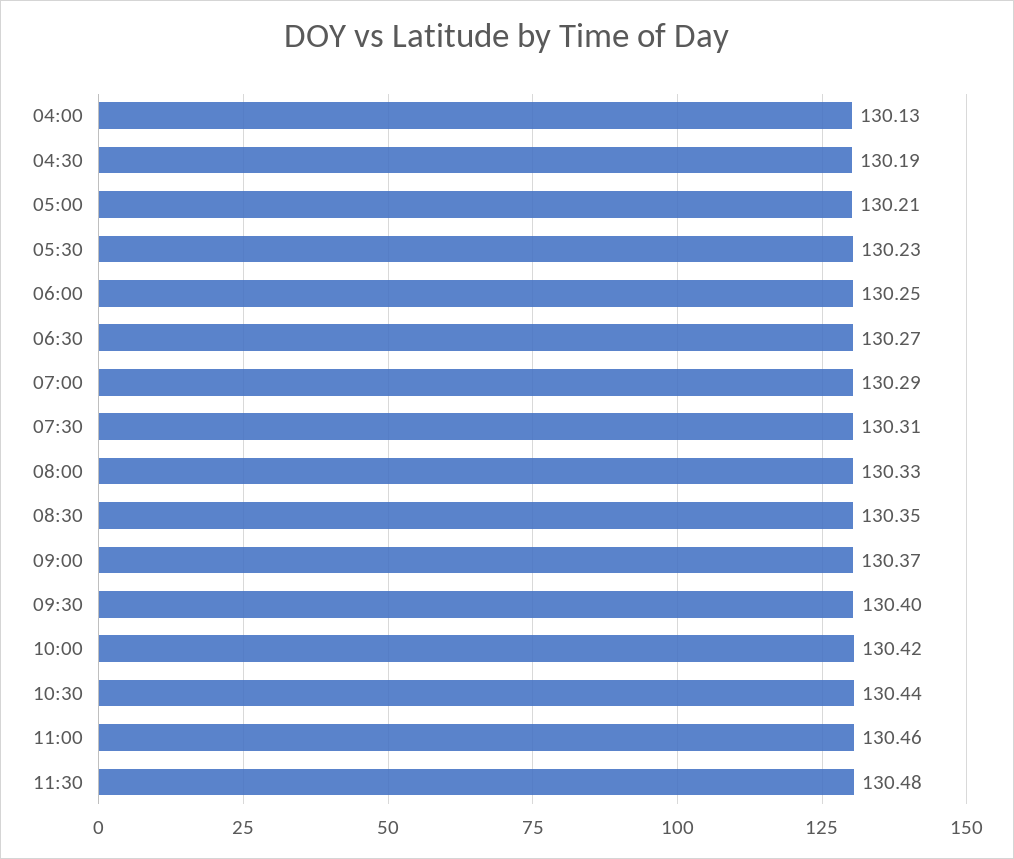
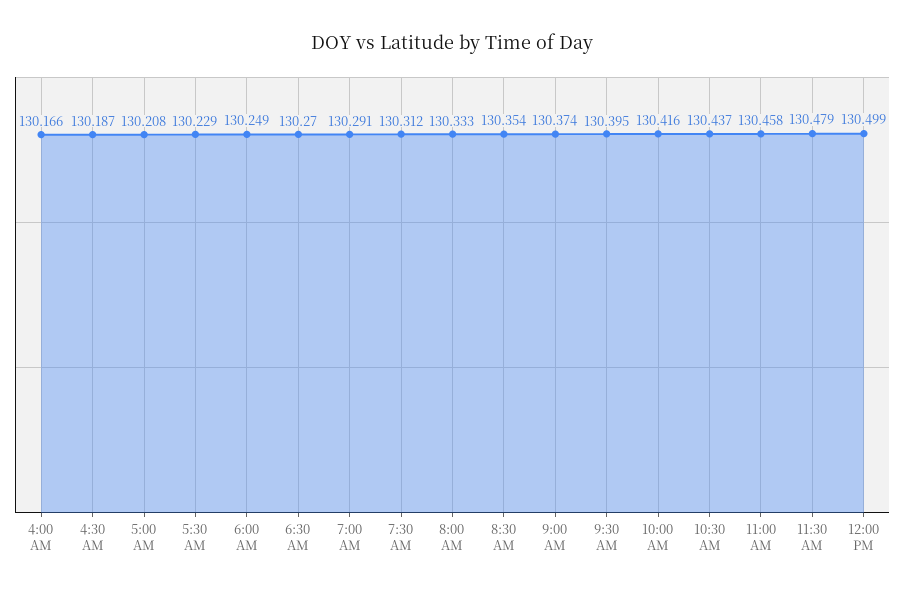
04:00: 130.13 -> 130.166
12:00 PM: none -> 130.499

